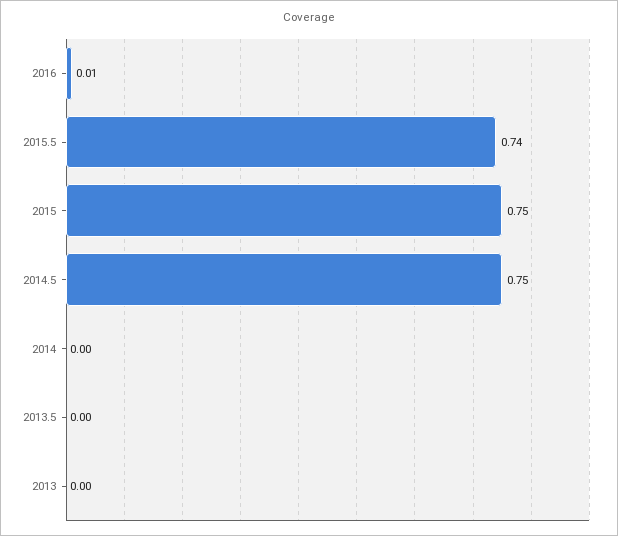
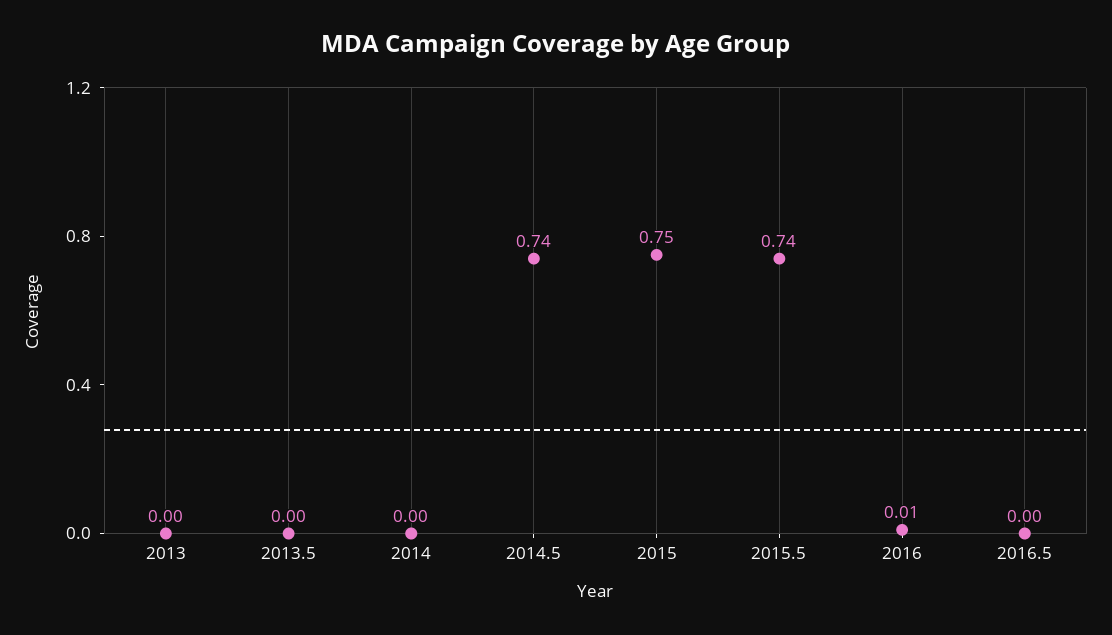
2014.5: 0.75 -> 0.74
2016.5: none -> 0

